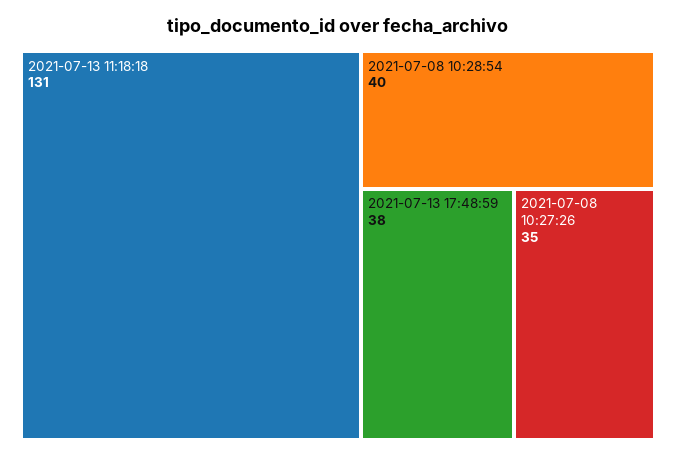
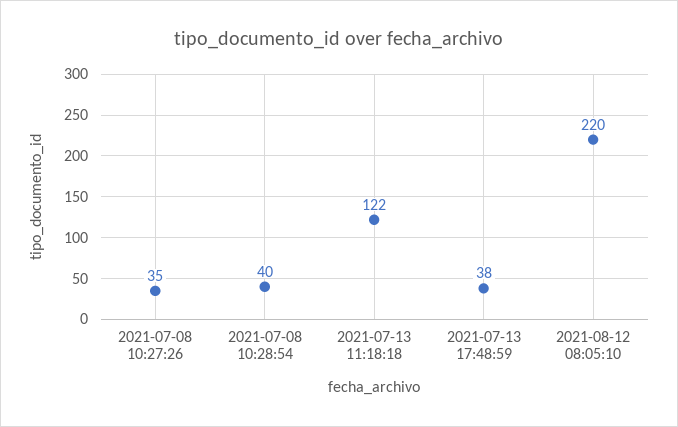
2021-07-13 11:18:18: 131 -> 122
2021-08-12 08:05:10: none -> 220

